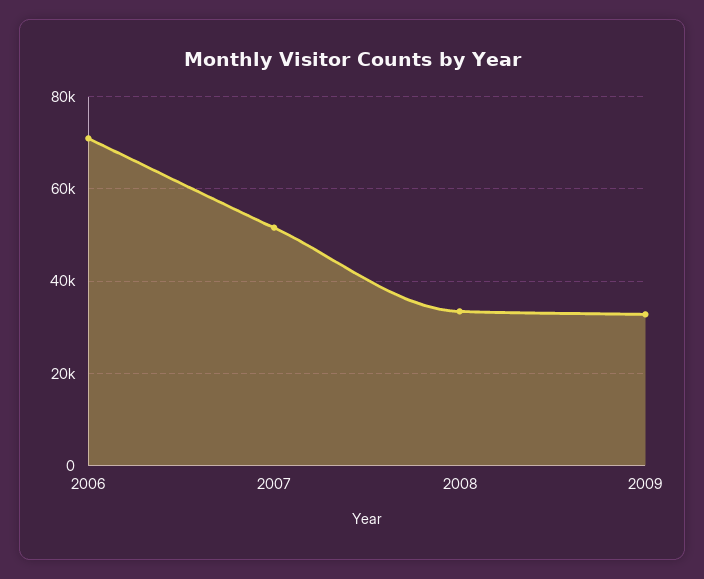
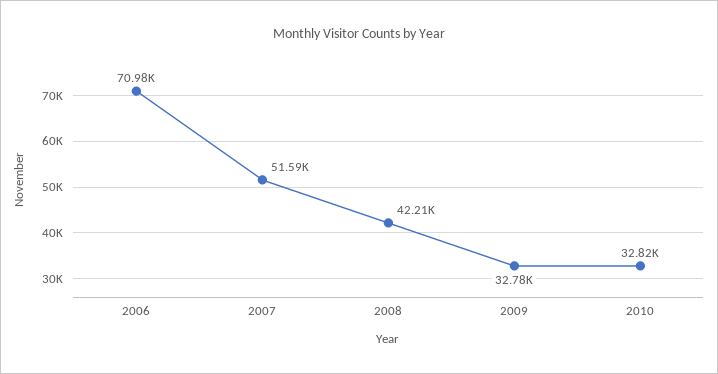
2008: 34000 -> 42210
2010: none -> 32820

